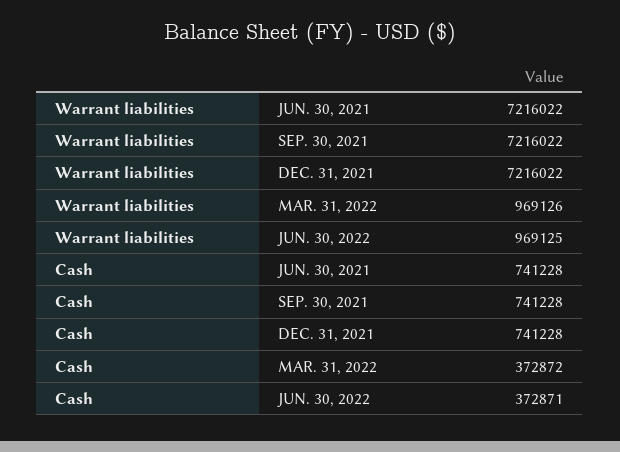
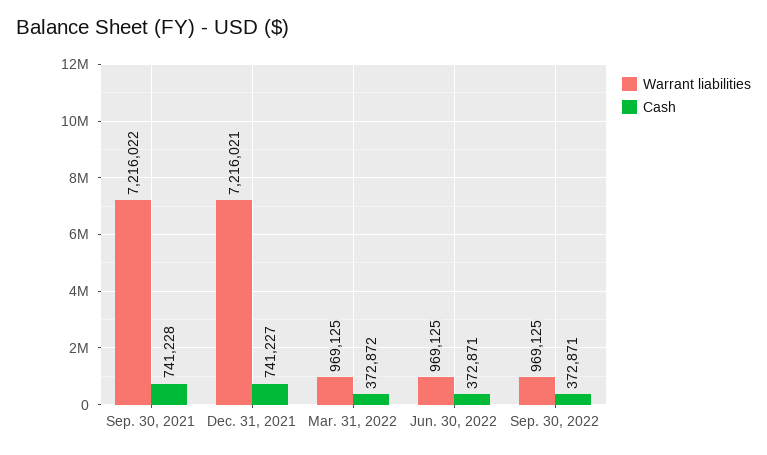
Warrant liabilities, JUN. 30, 2021: 7216022 -> none
Warrant liabilities, DEC. 31, 2021: 7216022 -> 7216021
Warrant liabilities, MAR. 31, 2022: 969126 -> 969125
Cash, JUN. 30, 2021: 741228 -> none
Cash, DEC. 31, 2021: 741228 -> 741227
Warrant liabilities, Sep. 30, 2022: none -> 969125
Cash, Sep. 30, 2022: none -> 372871

